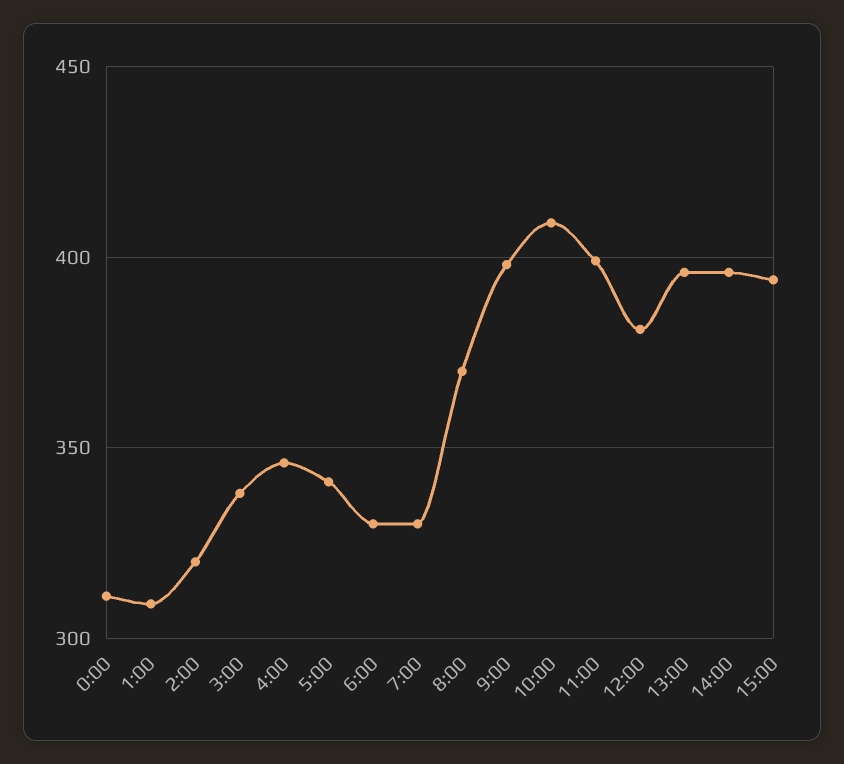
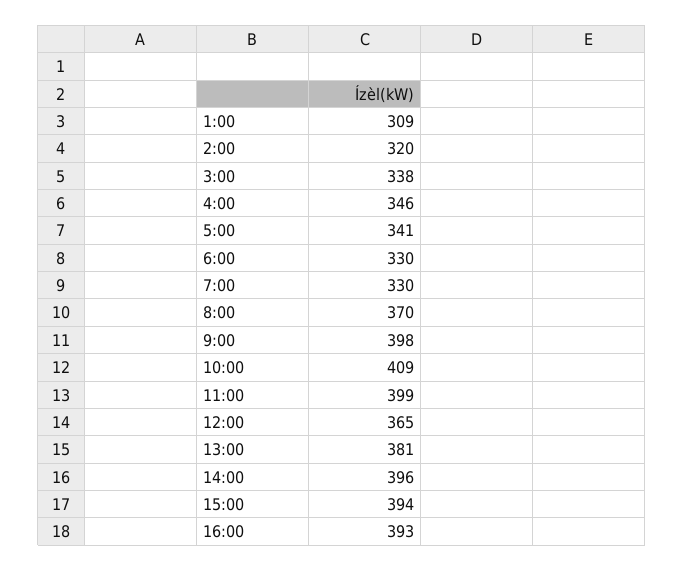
0:00: 310 -> none
12:00: 380 -> 365
13:00: 395 -> 381
16:00: none -> 393

